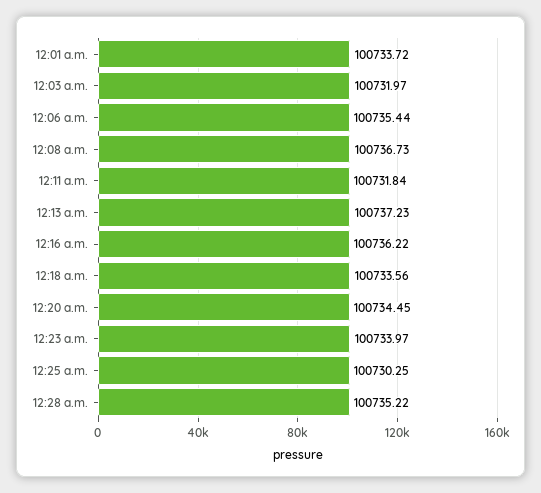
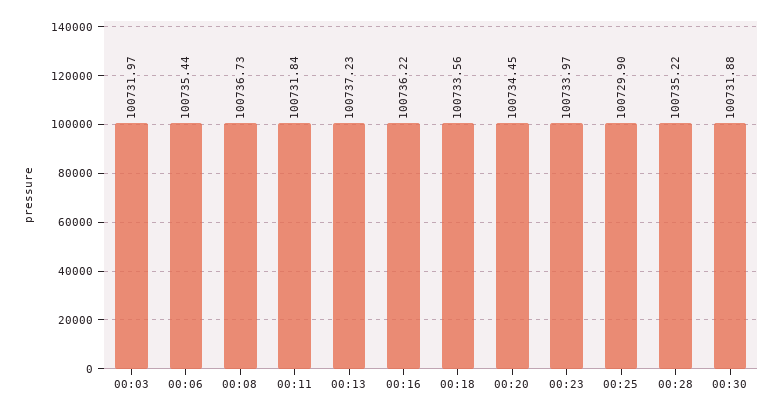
12:01 a.m.: 100733.72 -> none
12:25 a.m.: 100730.25 -> 100729.9
00:30: none -> 100731.88

